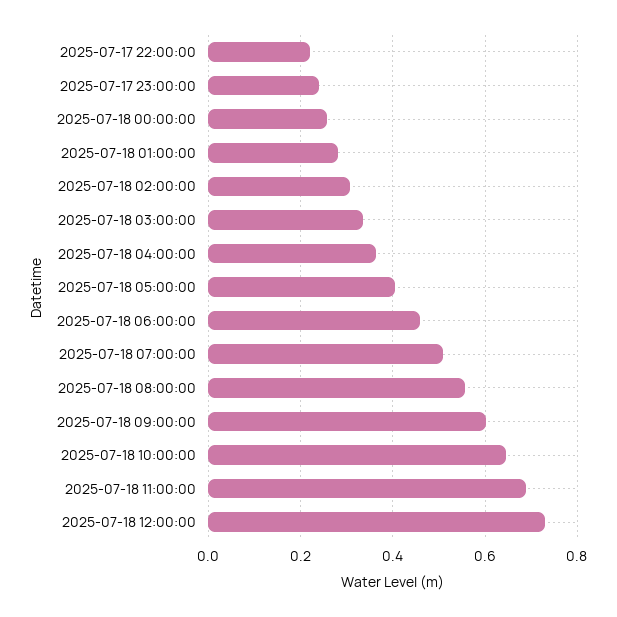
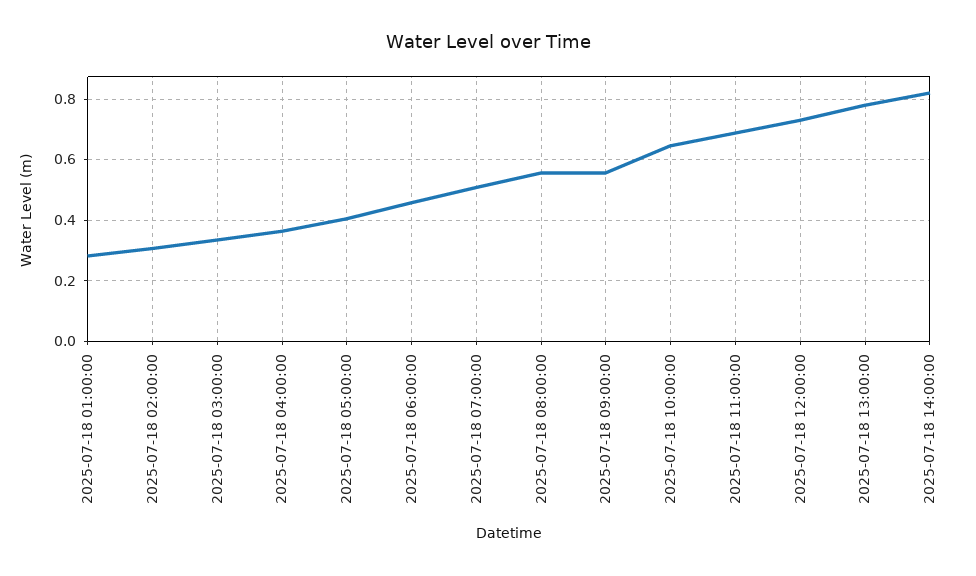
2025-07-17 22:00:00: 0.22 -> none
2025-07-17 23:00:00: 0.24 -> none
2025-07-18 00:00:00: 0.26 -> none
2025-07-18 09:00:00: 0.6 -> 0.56
2025-07-18 13:00:00: none -> 0.78
2025-07-18 14:00:00: none -> 0.82

